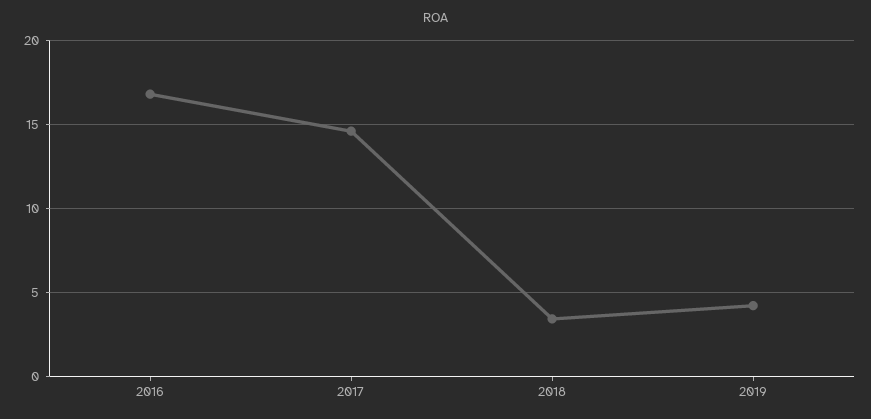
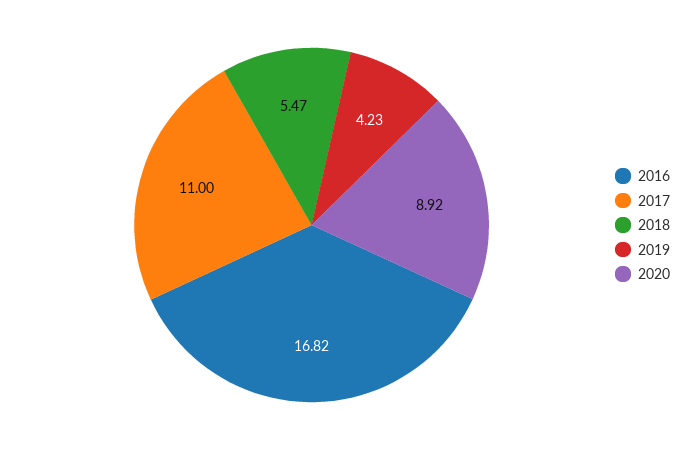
2017: 14.5 -> 11
2018: 3.5 -> 5.47
2020: none -> 8.92

